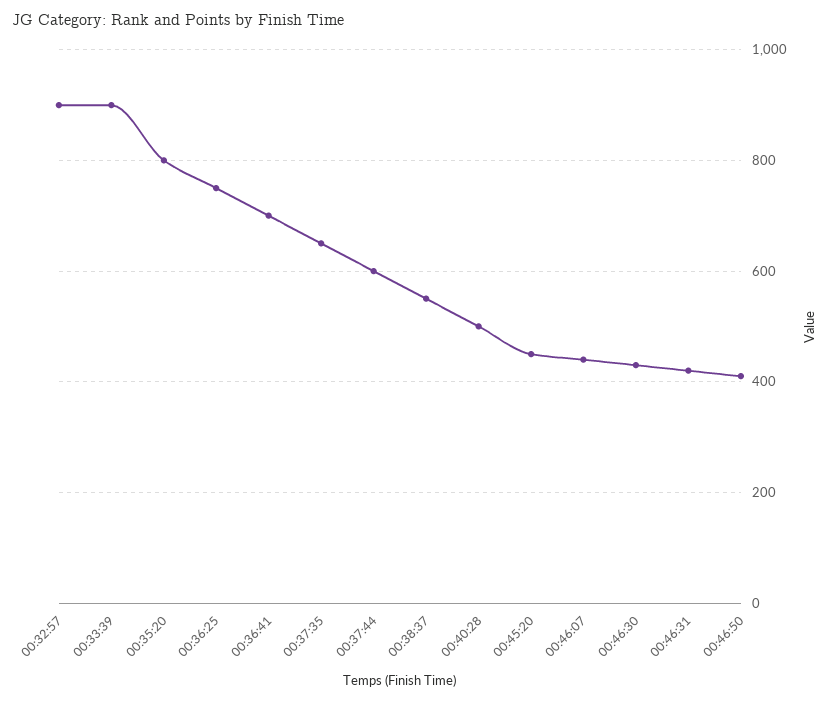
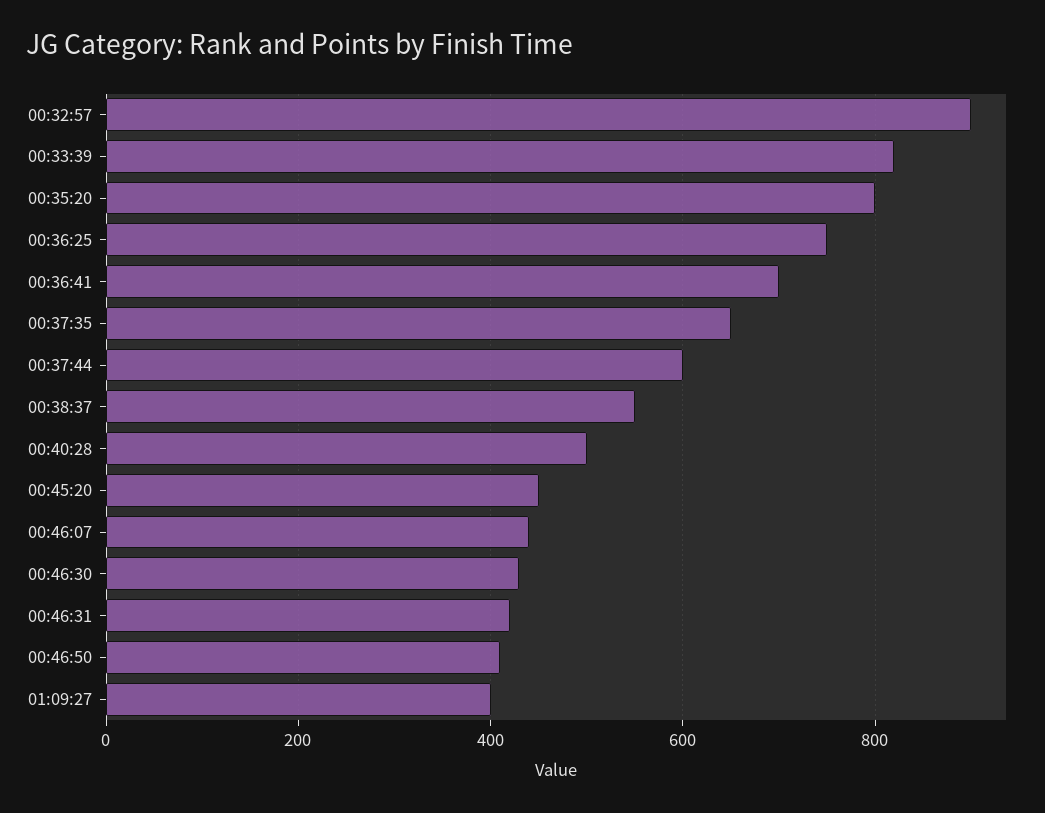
00:33:39: 900 -> 820
01:09:27: none -> 400

